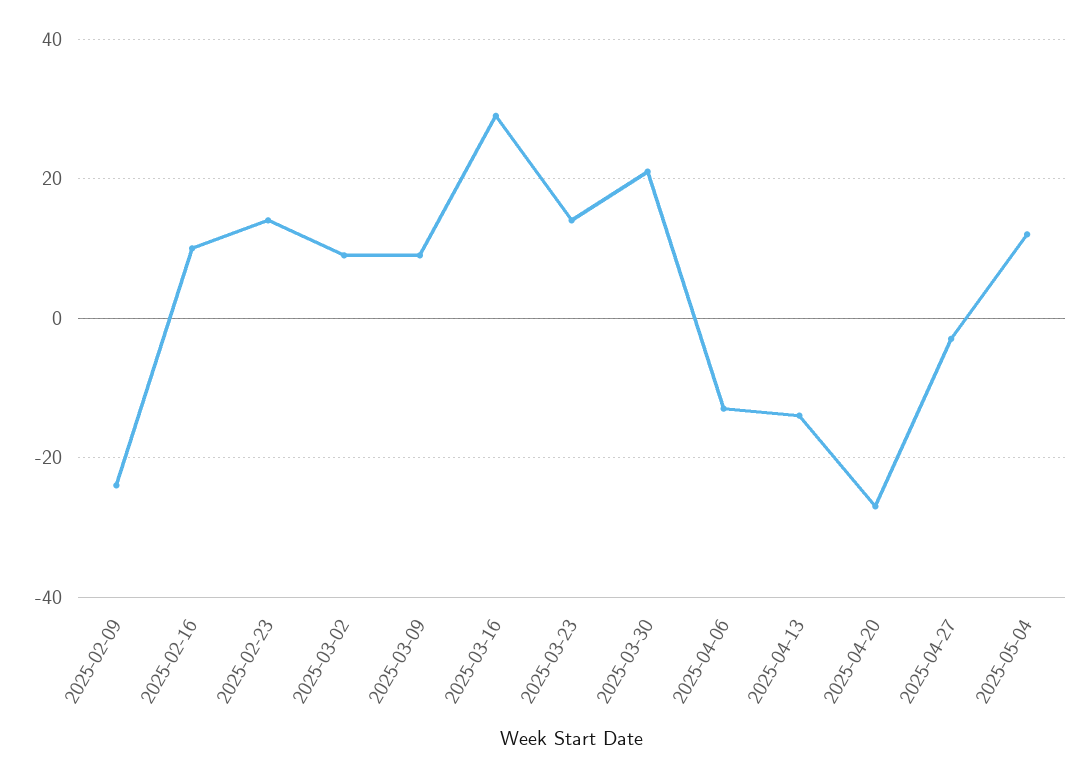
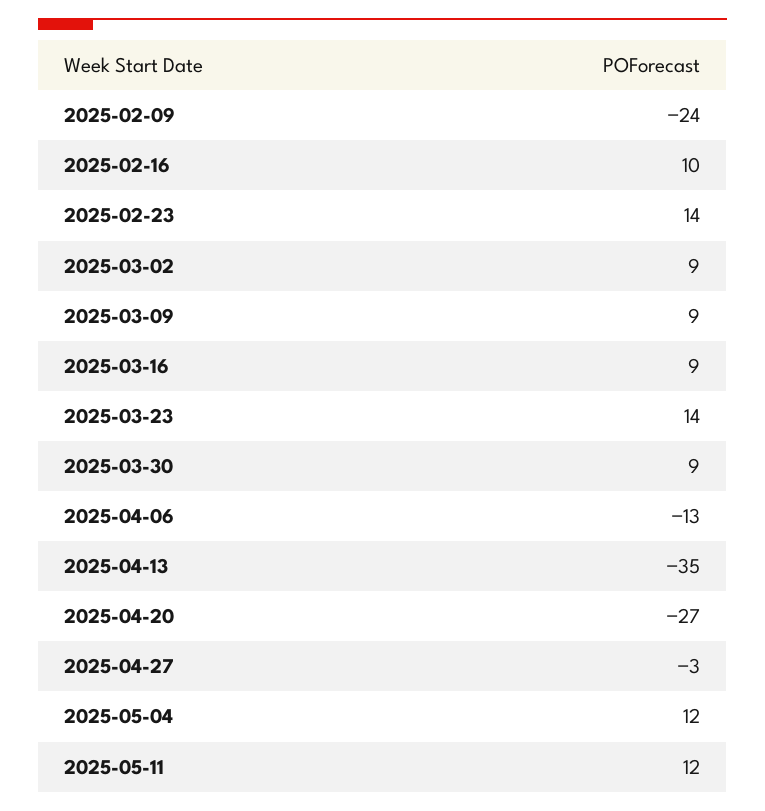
2025-03-16: 30 -> 9
2025-03-30: 20 -> 9
2025-04-13: -15 -> -35
2025-05-11: none -> 12

